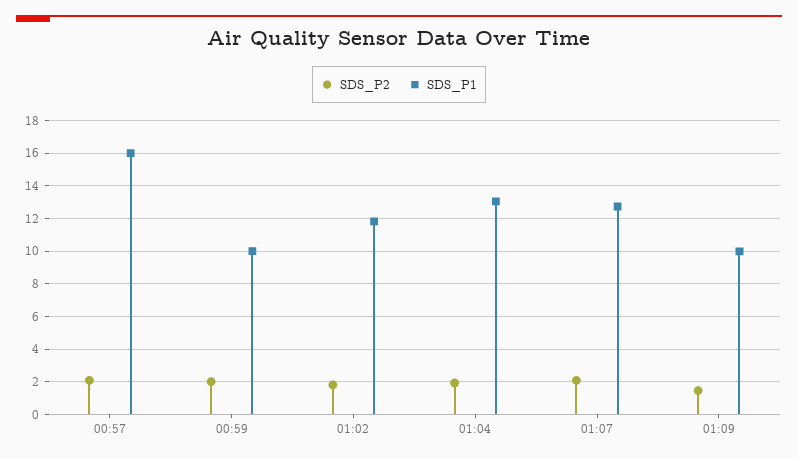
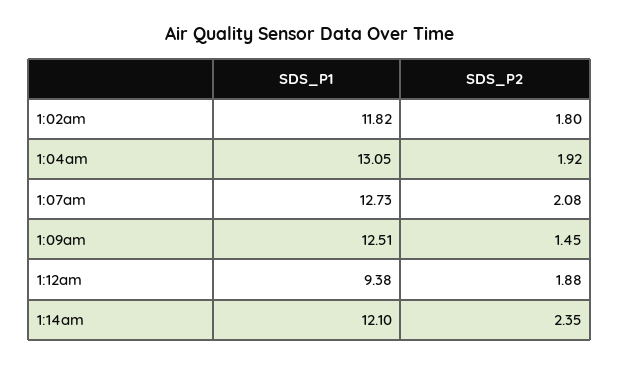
SDS_P2, 00:57: 2 -> none
SDS_P1, 00:57: 16 -> none
SDS_P2, 00:59: 2 -> none
SDS_P1, 00:59: 10 -> none
SDS_P1, 01:09: 10 -> 12.51
SDS_P1, 1:12am: none -> 9.38
SDS_P2, 1:12am: none -> 1.88
SDS_P1, 1:14am: none -> 12.1
SDS_P2, 1:14am: none -> 2.35

